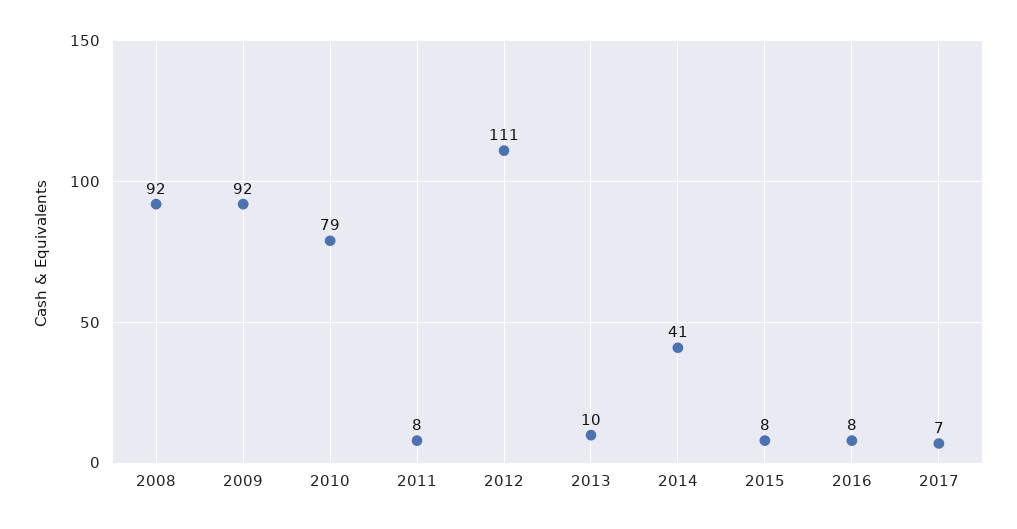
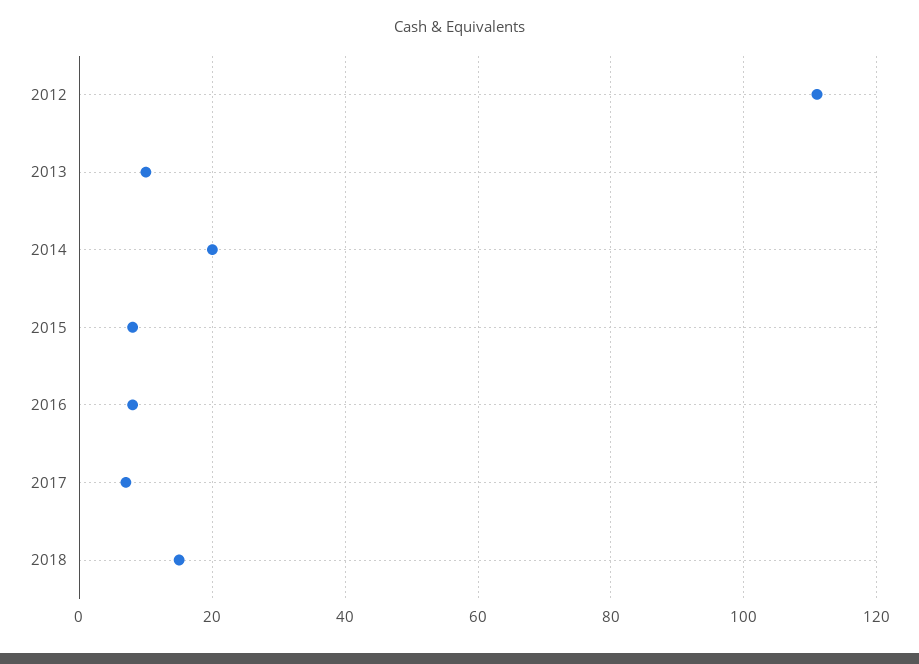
2008: 92 -> none
2009: 92 -> none
2010: 79 -> none
2011: 8 -> none
2014: 41 -> 20
2018: none -> 15

